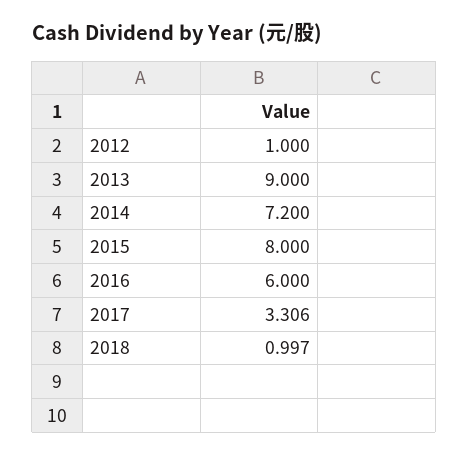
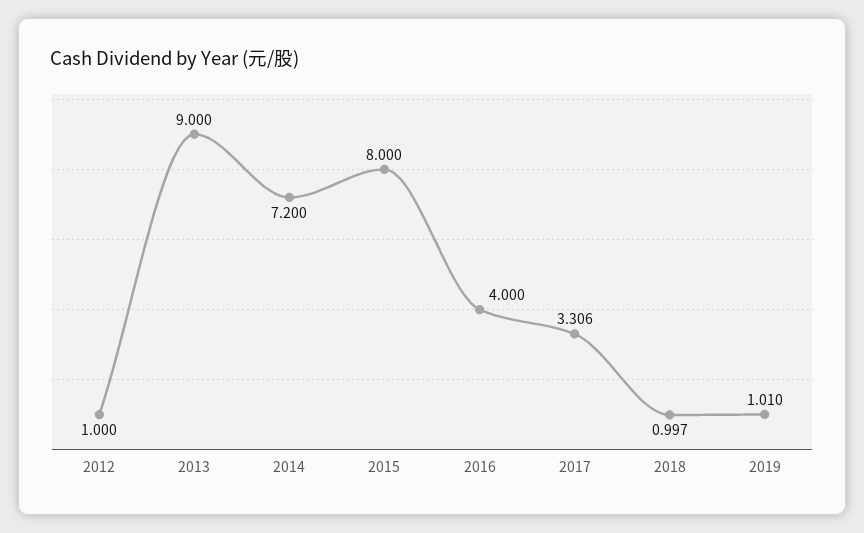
2016: 6 -> 4
2019: none -> 1.01

